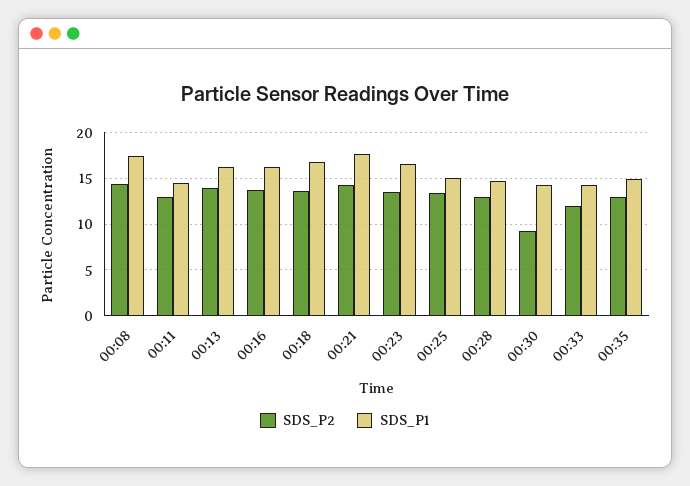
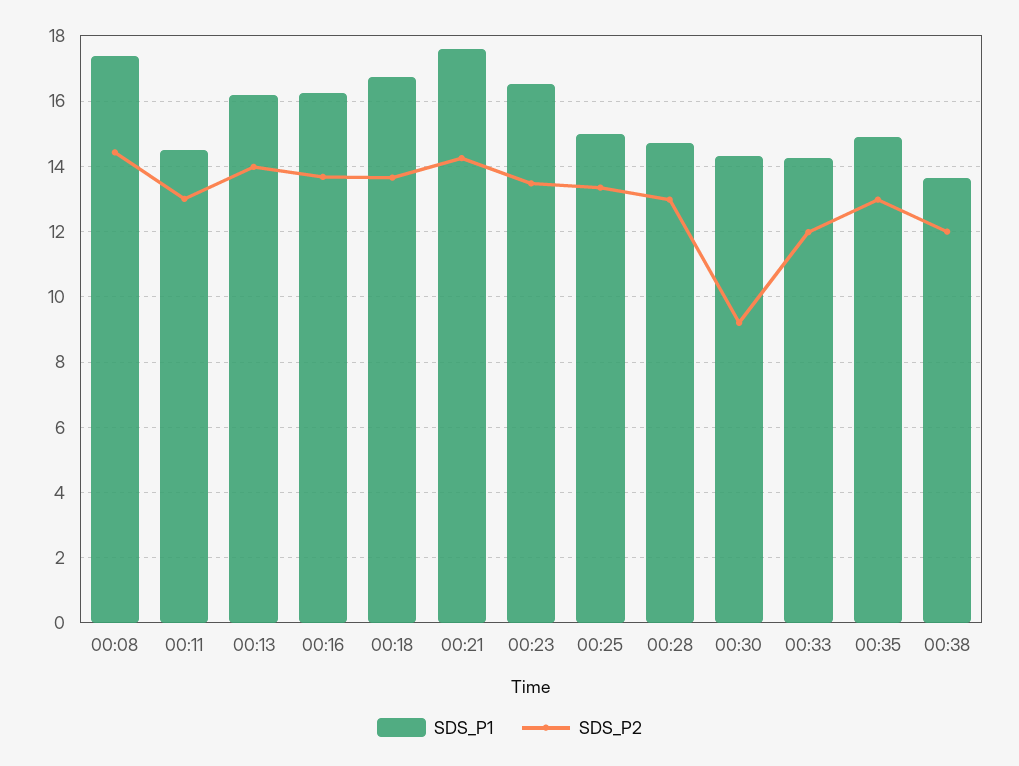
SDS_P1, 00:38: none -> 13.6
SDS_P2, 00:38: none -> 12

